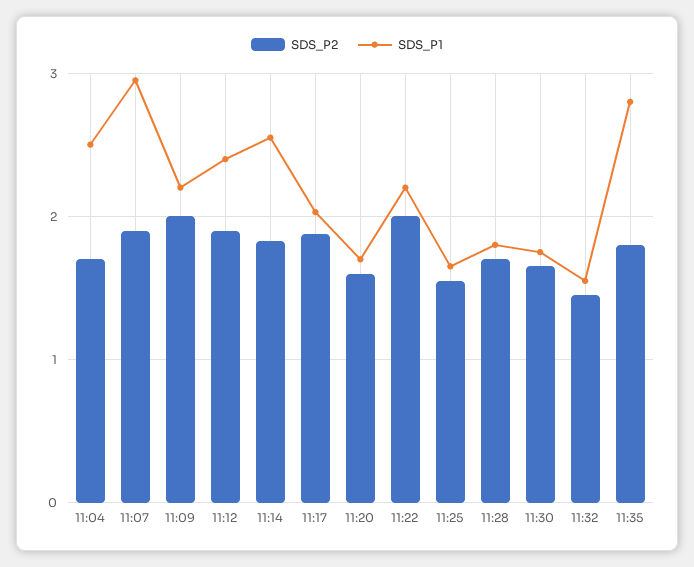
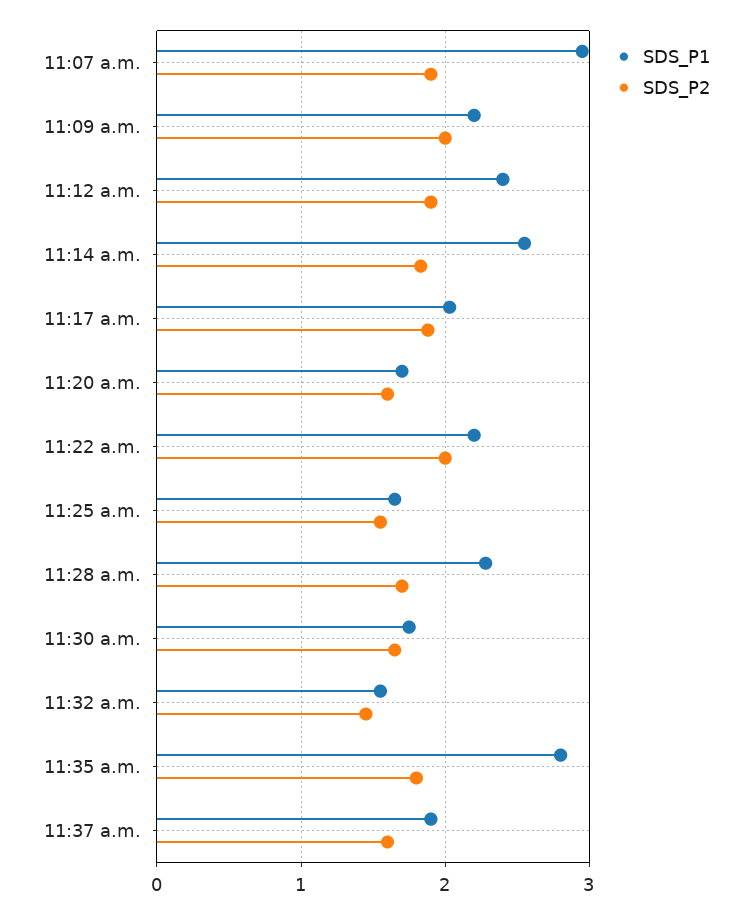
SDS_P2, 11:04: 1.7 -> none
SDS_P1, 11:04: 2.5 -> none
SDS_P1, 11:28: 1.8 -> 2.3
SDS_P1, 11:37 a.m.: none -> 1.9
SDS_P2, 11:37 a.m.: none -> 1.6

